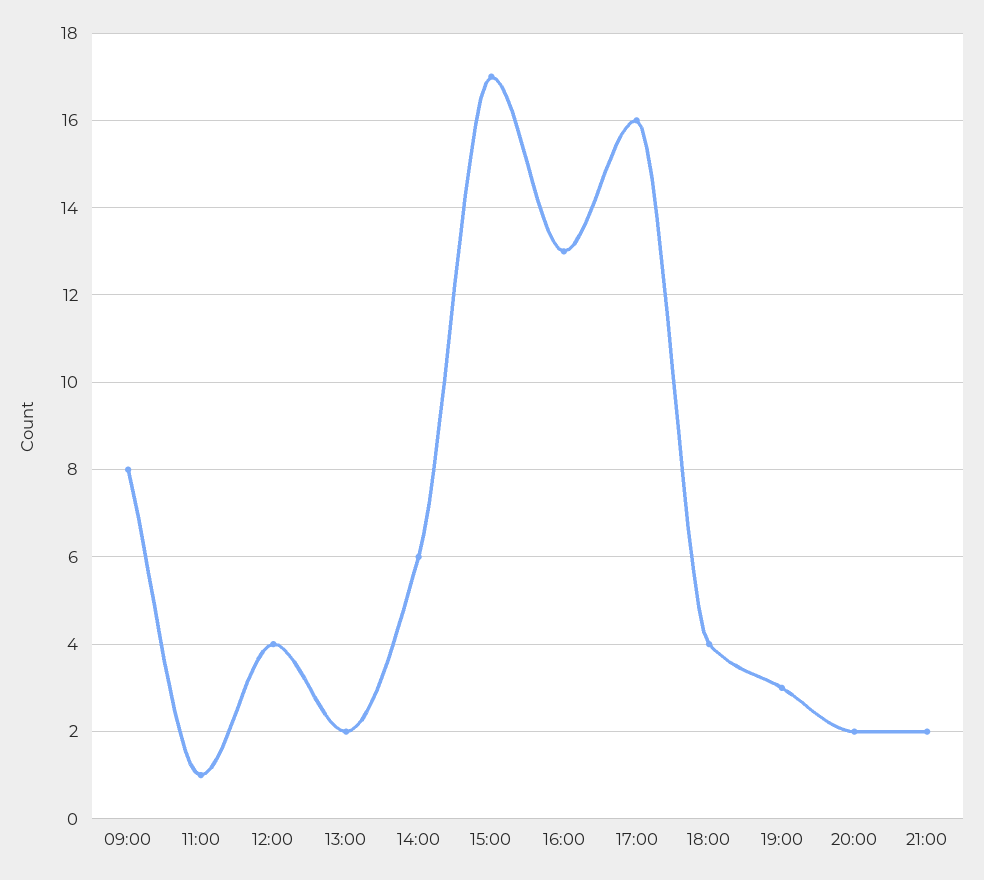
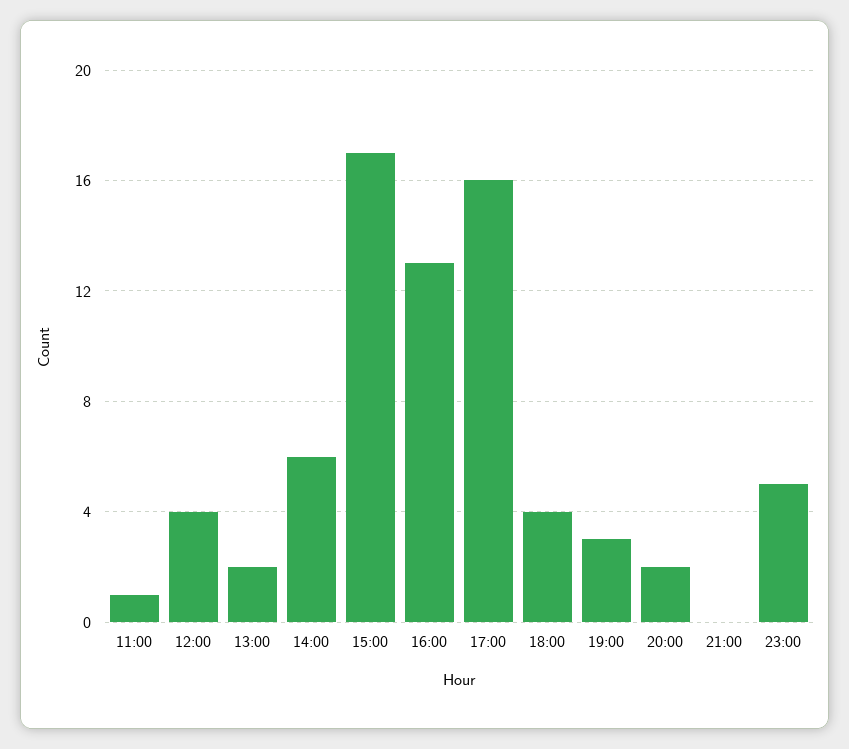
09:00: 8 -> none
21:00: 2 -> 0
23:00: none -> 5

